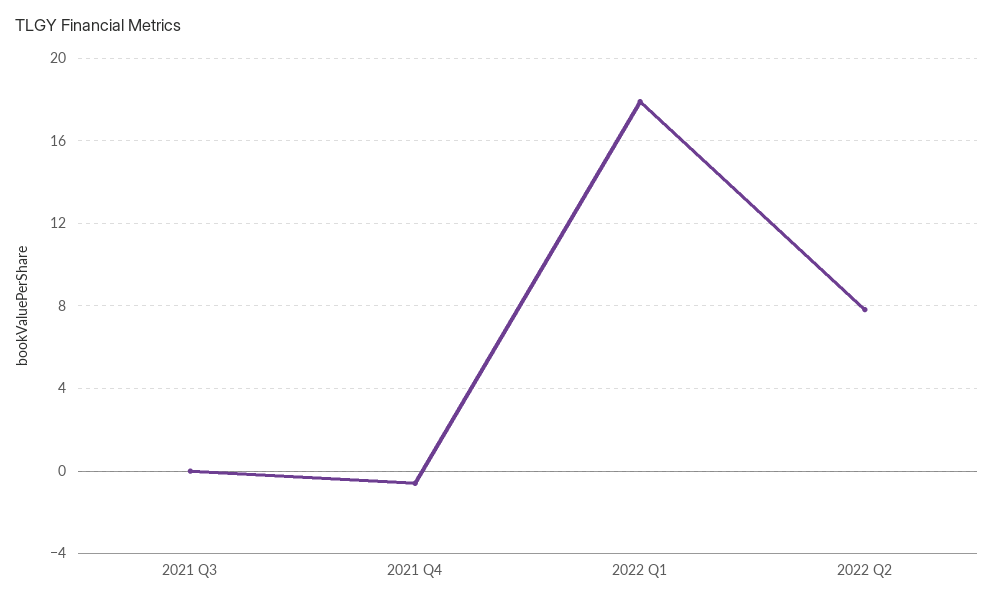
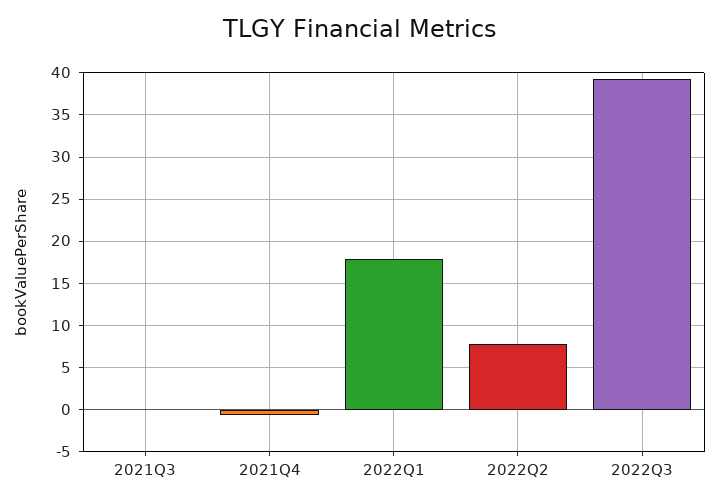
2022Q3: none -> 39

